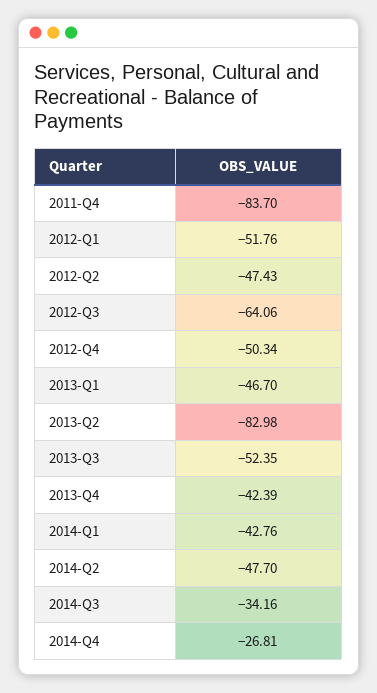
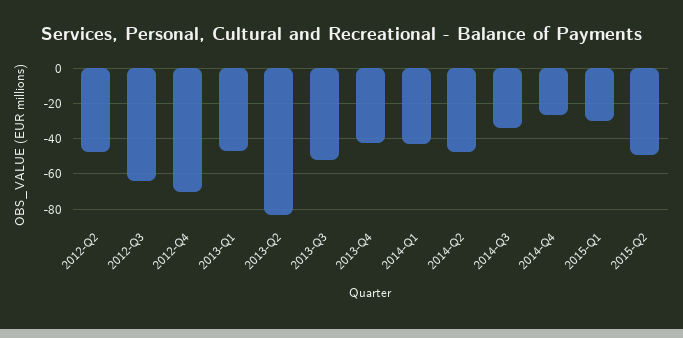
2011-Q4: -83.7 -> none
2012-Q1: -51.76 -> none
2012-Q4: -50.34 -> -70
2015-Q1: none -> -30
2015-Q2: none -> -50

